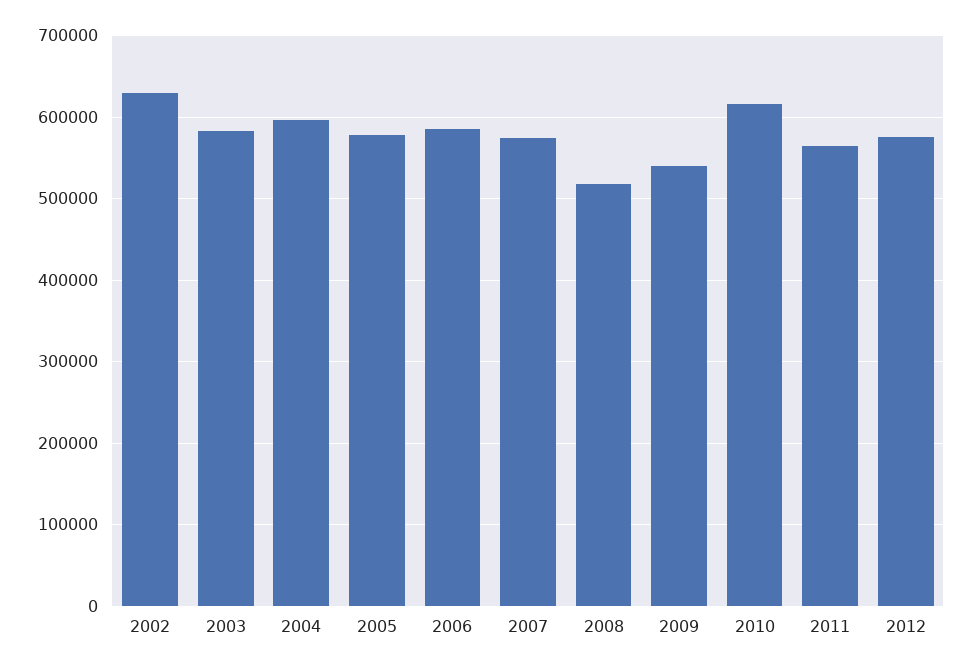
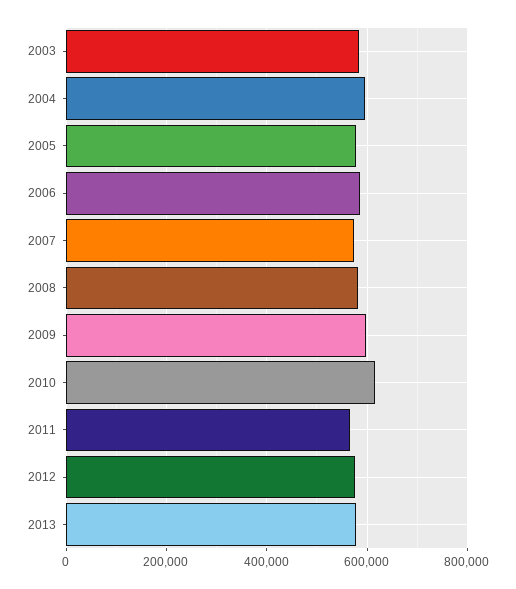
2002: 630000 -> none
2008: 520000 -> 580000
2009: 540000 -> 600000
2013: none -> 580000

